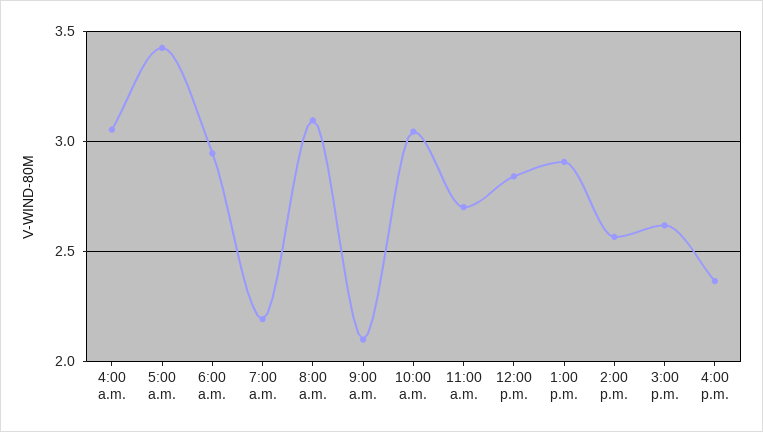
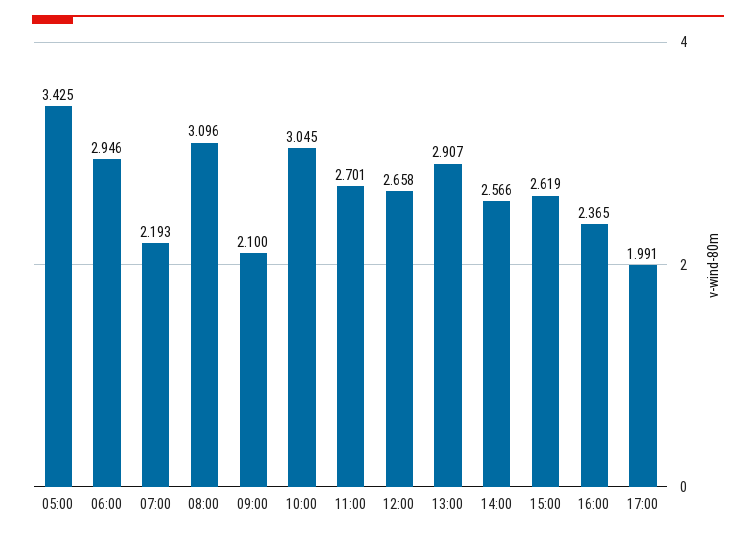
4:00 a.m.: 3.05 -> none
12:00 p.m.: 2.85 -> 2.658
17:00: none -> 1.991

